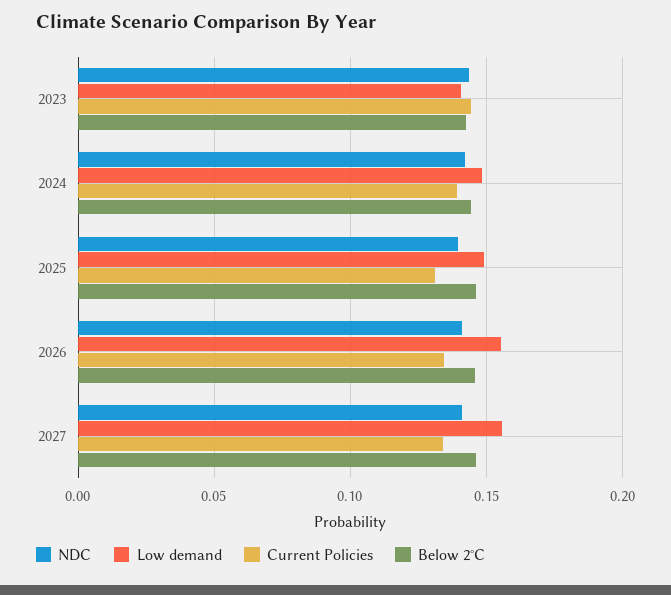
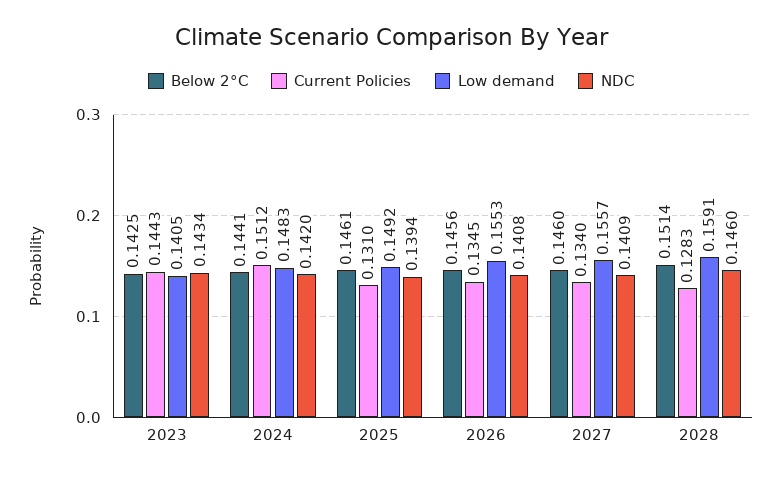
Current Policies, 2024: 0.14 -> 0.1512
Below 2°C, 2028: none -> 0.1514
Current Policies, 2028: none -> 0.1283
Low demand, 2028: none -> 0.1591
NDC, 2028: none -> 0.146

